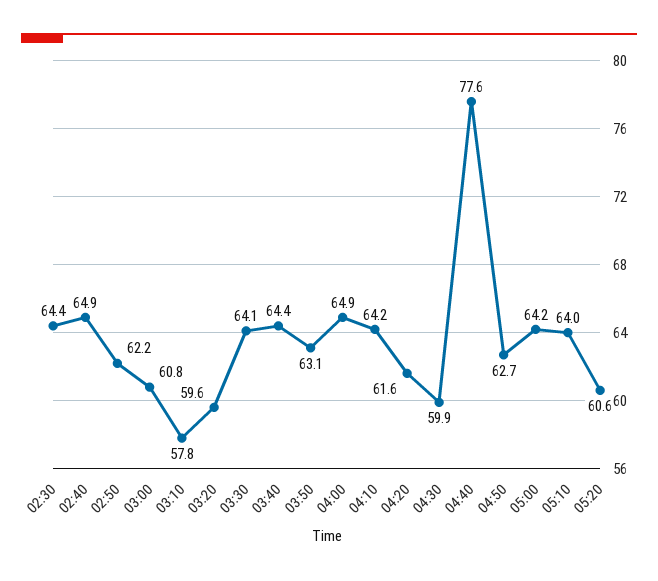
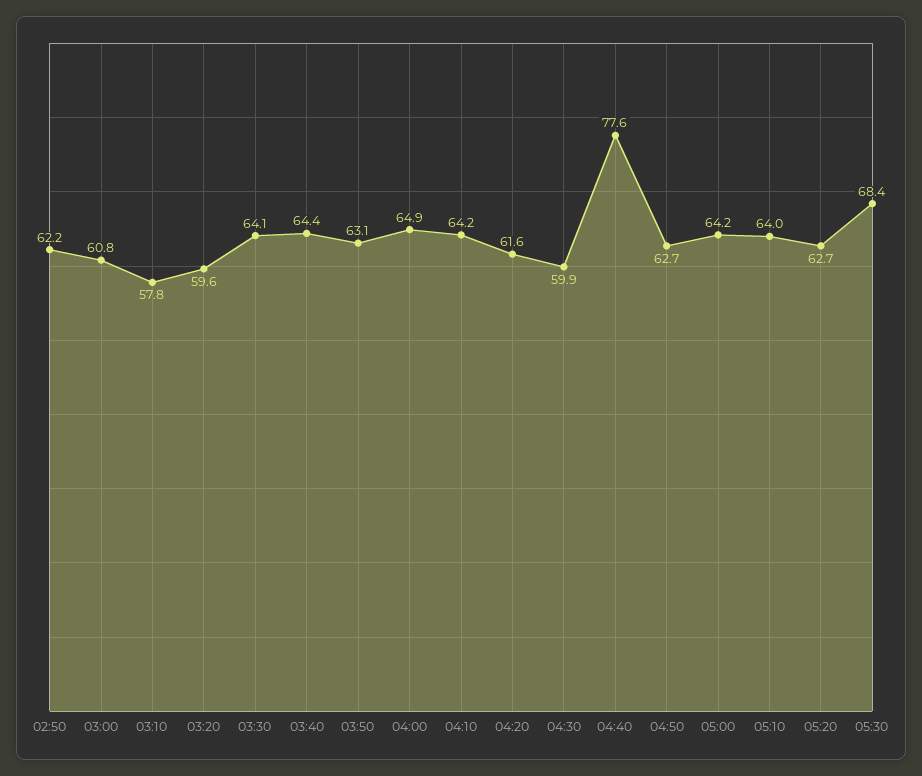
02:30: 64.4 -> none
02:40: 64.9 -> none
05:20: 60.6 -> 62.7
05:30: none -> 68.4

